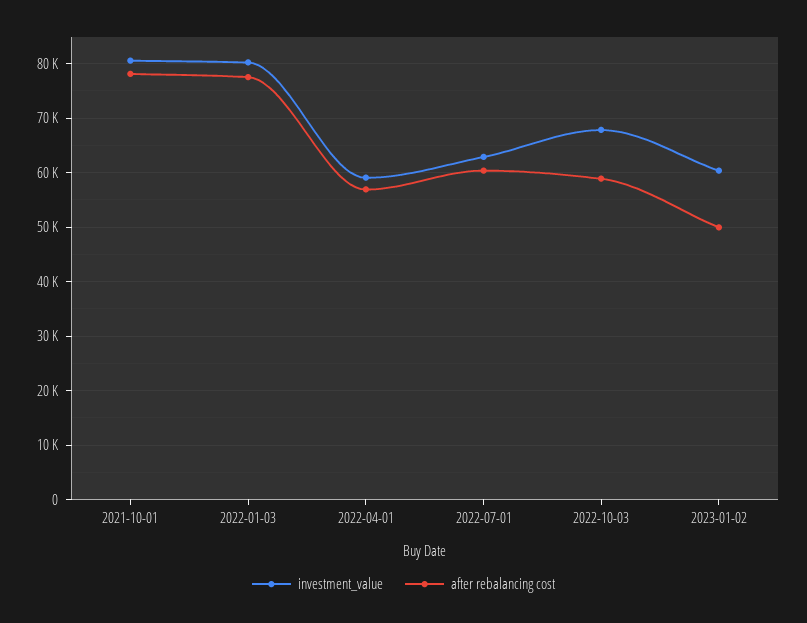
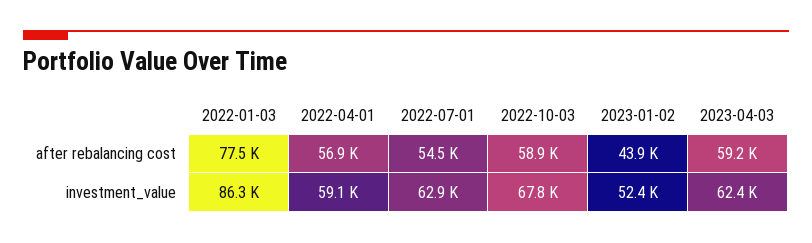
investment_value, 2021-10-01: 80000 -> none
after rebalancing cost, 2021-10-01: 78000 -> none
investment_value, 2022-01-03: 80000 -> 86300
after rebalancing cost, 2022-07-01: 60000 -> 54500
investment_value, 2023-01-02: 60000 -> 52400
after rebalancing cost, 2023-01-02: 50000 -> 43900
after rebalancing cost, 2023-04-03: none -> 59200
investment_value, 2023-04-03: none -> 62400

